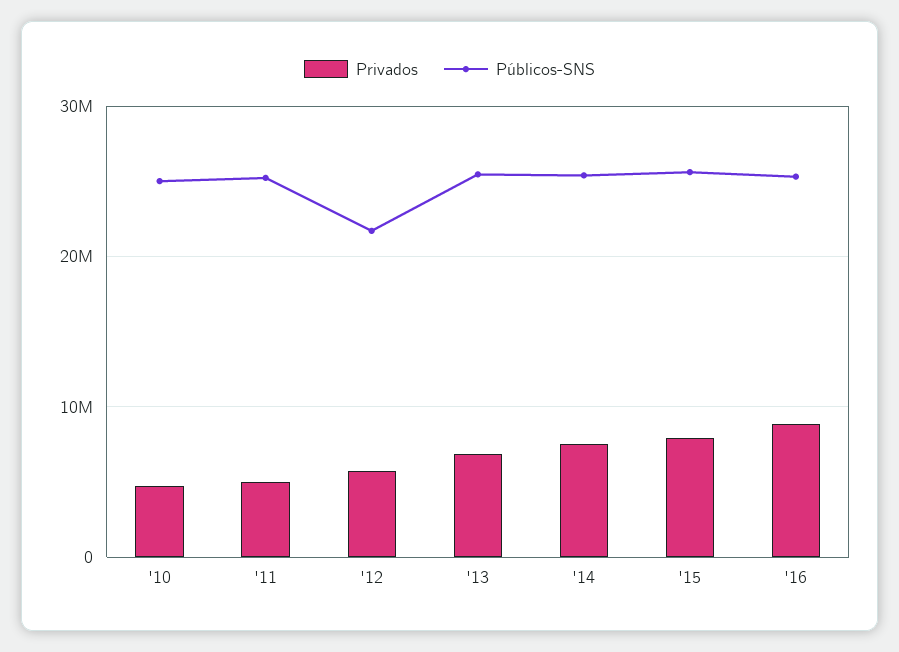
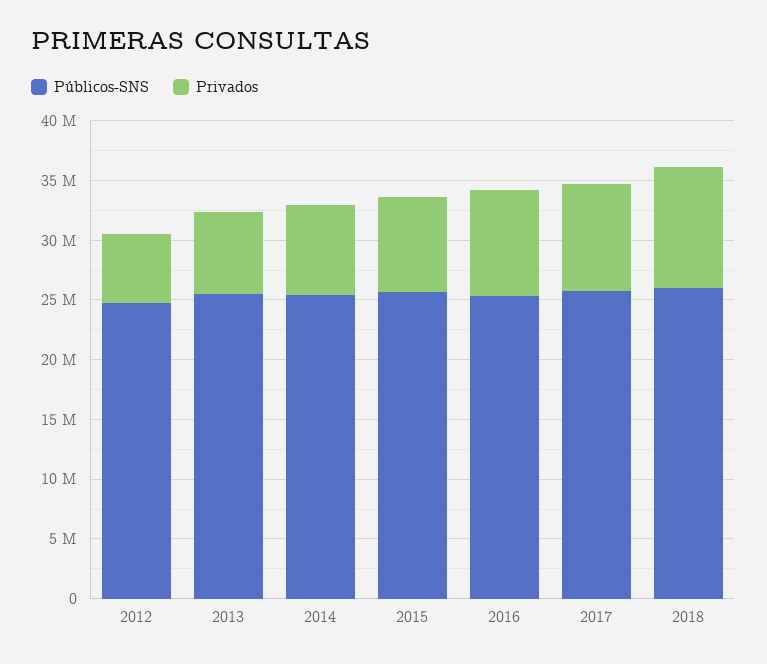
Privados, '10: 5000000 -> none
Públicos-SNS, '10: 25000000 -> none
Privados, '11: 5000000 -> none
Públicos-SNS, '11: 25000000 -> none
Públicos-SNS, '12: 22000000 -> 25000000
Públicos-SNS, 2017: none -> 26000000
Privados, 2017: none -> 9000000
Públicos-SNS, 2018: none -> 26000000
Privados, 2018: none -> 10000000

